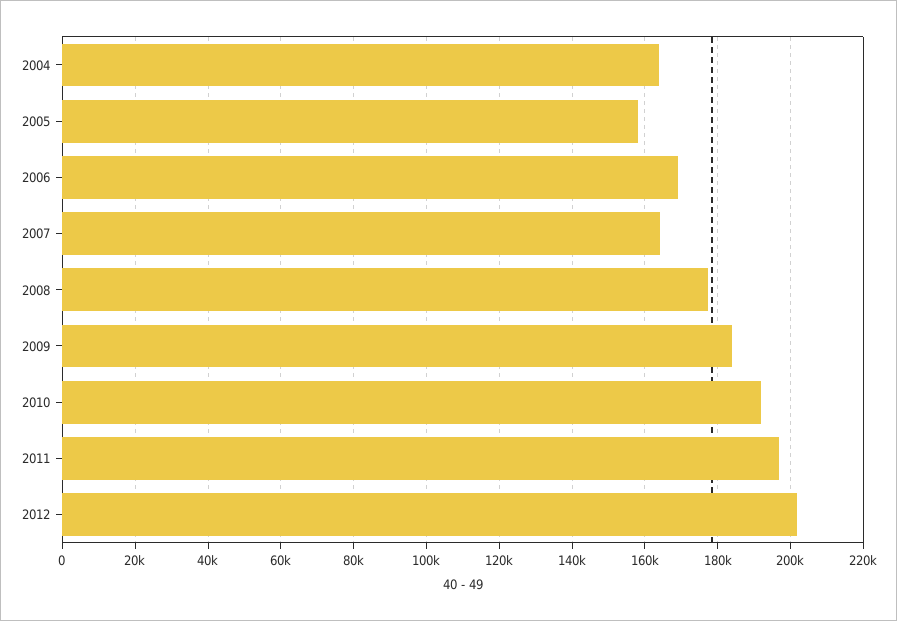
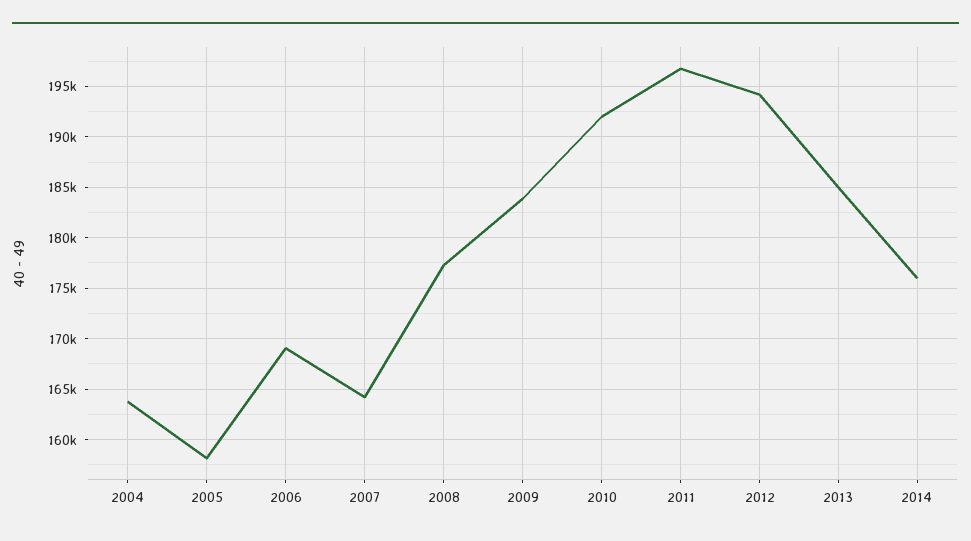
2012: 202000 -> 194000
2013: none -> 185000
2014: none -> 176000

